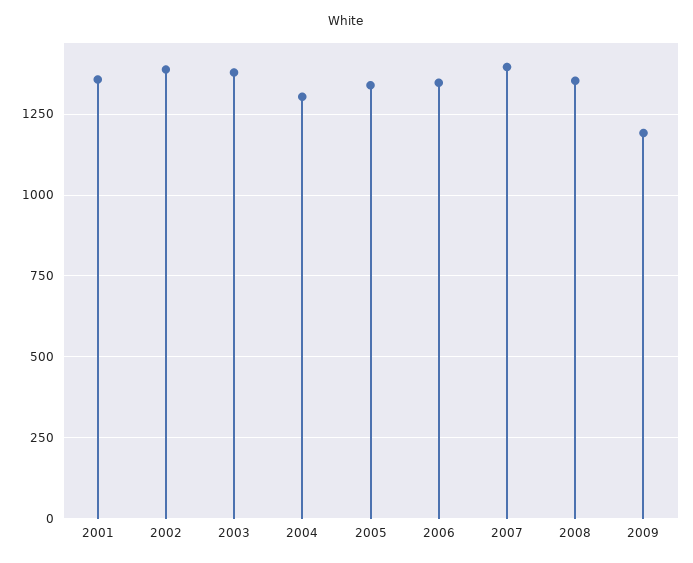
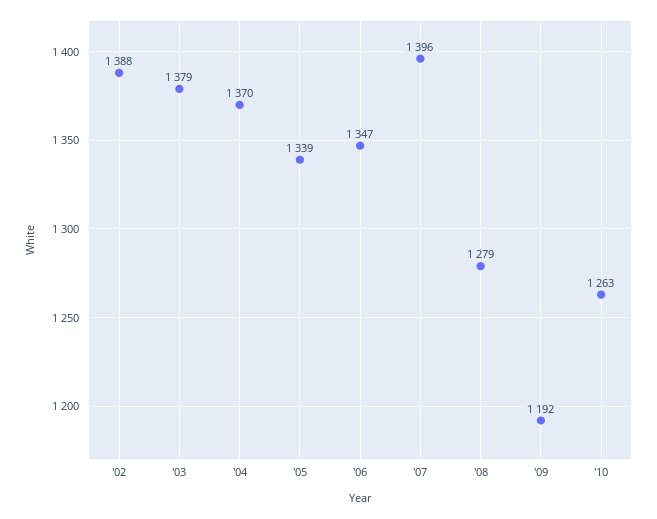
2001: 1350 -> none
2004: 1300 -> 1370
2008: 1350 -> 1279
'10: none -> 1263

